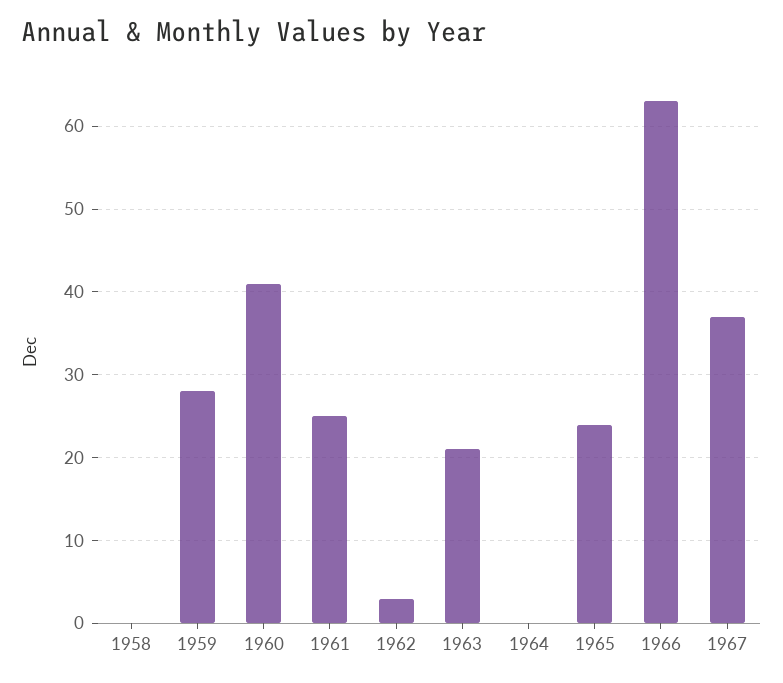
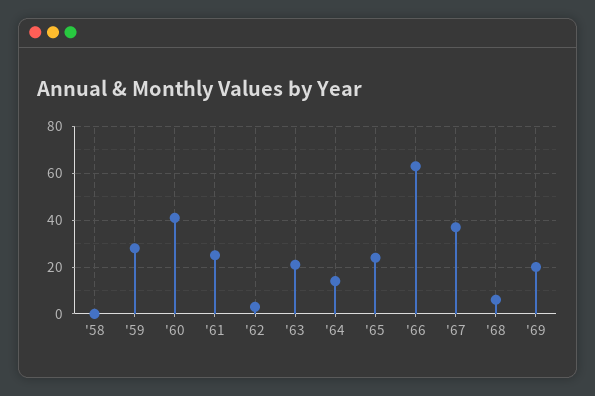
1964: 0 -> 15
'68: none -> 5
'69: none -> 20

